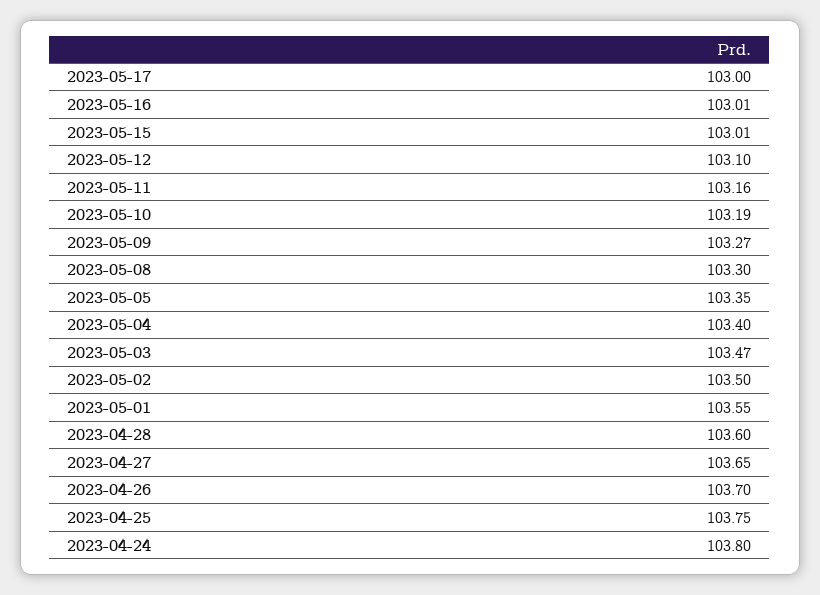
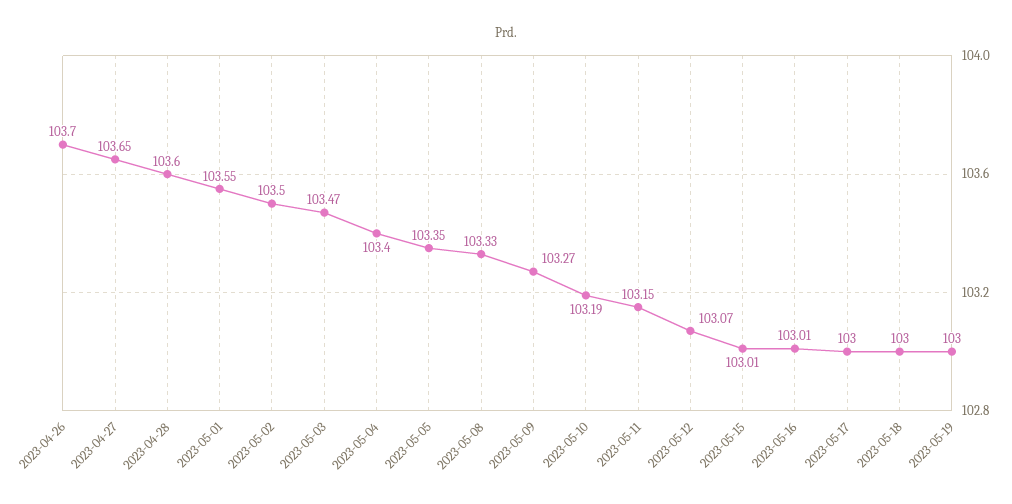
2023-05-12: 103.1 -> 103.07
2023-05-11: 103.16 -> 103.15
2023-05-08: 103.3 -> 103.33
2023-04-25: 103.75 -> none
2023-04-24: 103.8 -> none
2023-05-18: none -> 103
2023-05-19: none -> 103

